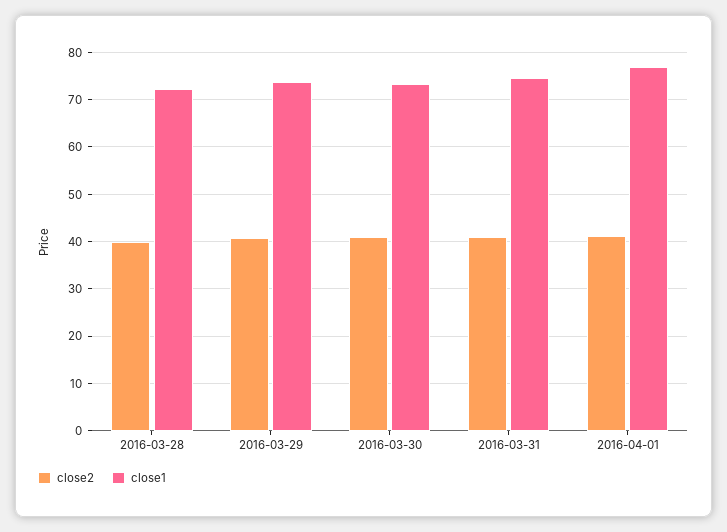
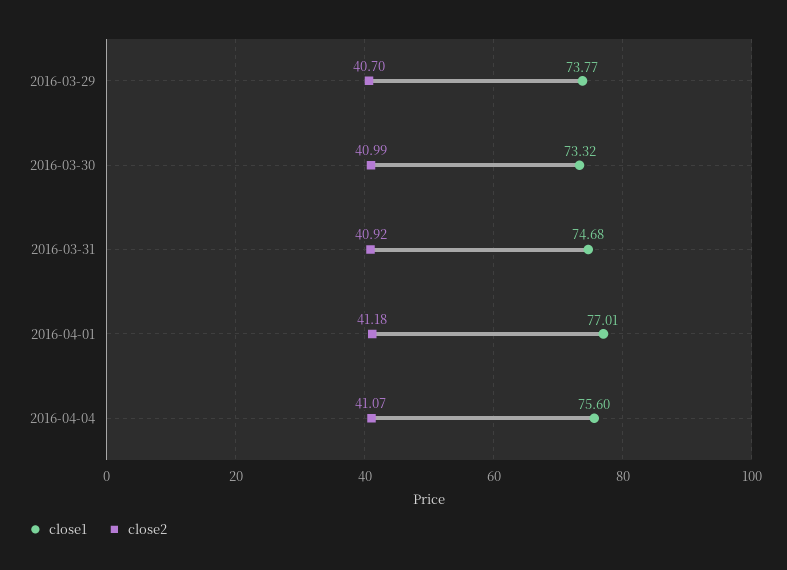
close2, 2016-03-28: 40 -> none
close1, 2016-03-28: 72 -> none
close1, 2016-04-04: none -> 75.6
close2, 2016-04-04: none -> 41.07

